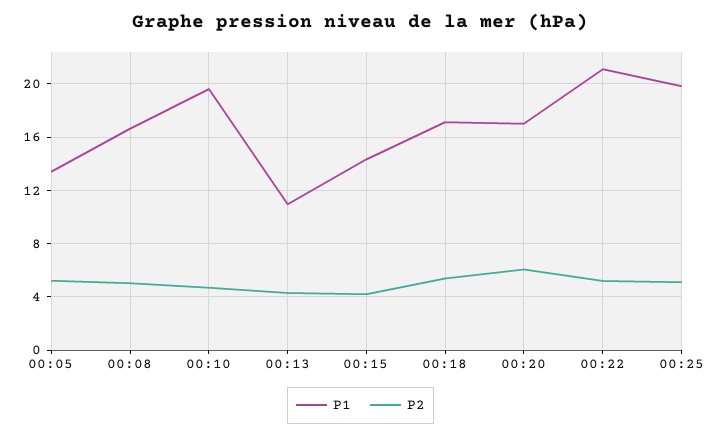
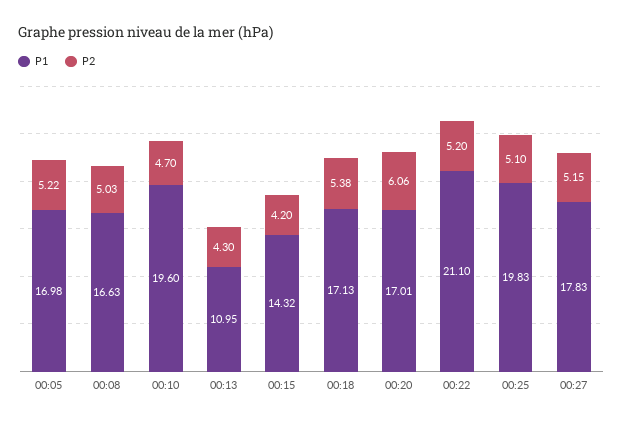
P1, 00:05: 13.5 -> 16.98
P1, 00:27: none -> 17.83
P2, 00:27: none -> 5.15

